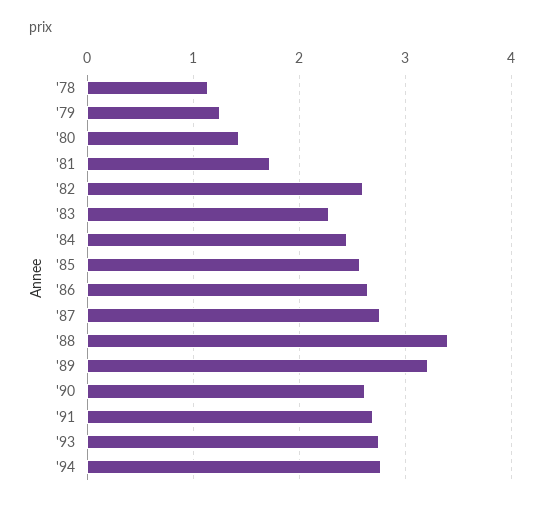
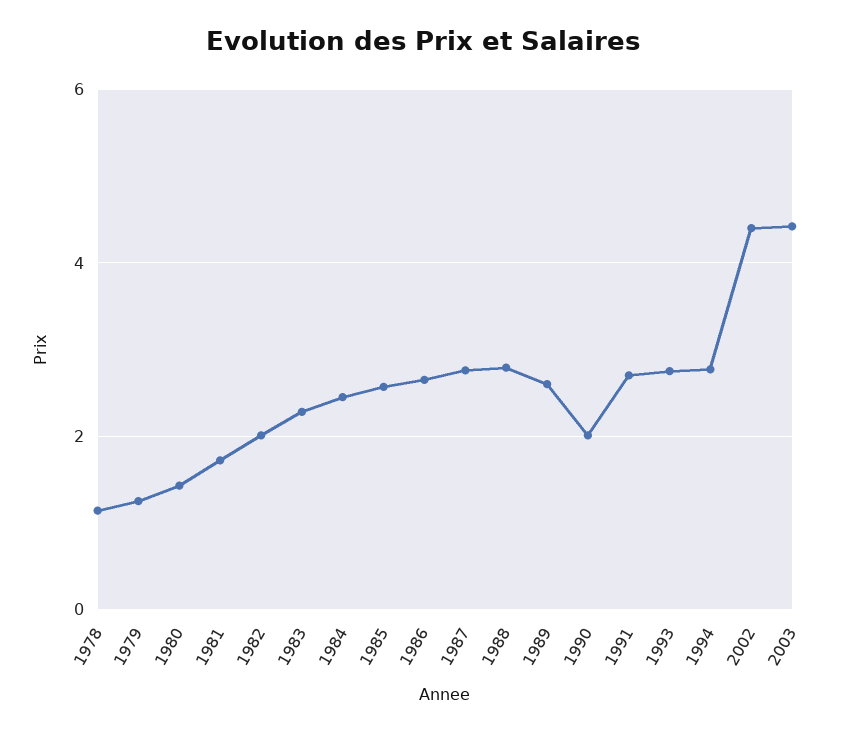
'82: 2.6 -> 2
'88: 3.4 -> 2.8
'89: 3.2 -> 2.6
'90: 2.6 -> 2
2002: none -> 4.4
2003: none -> 4.4

